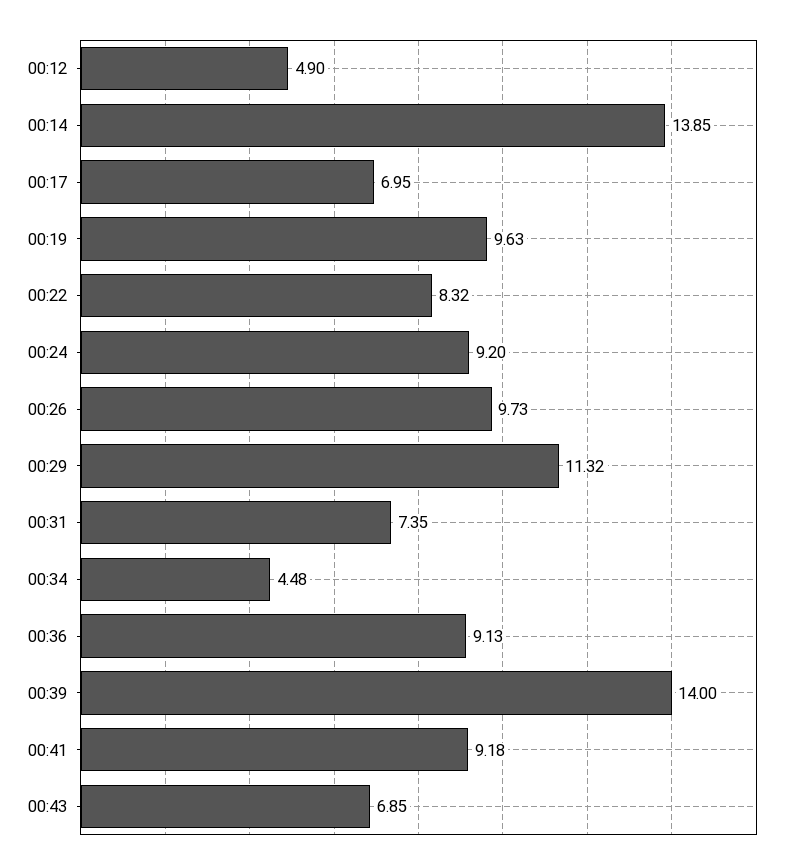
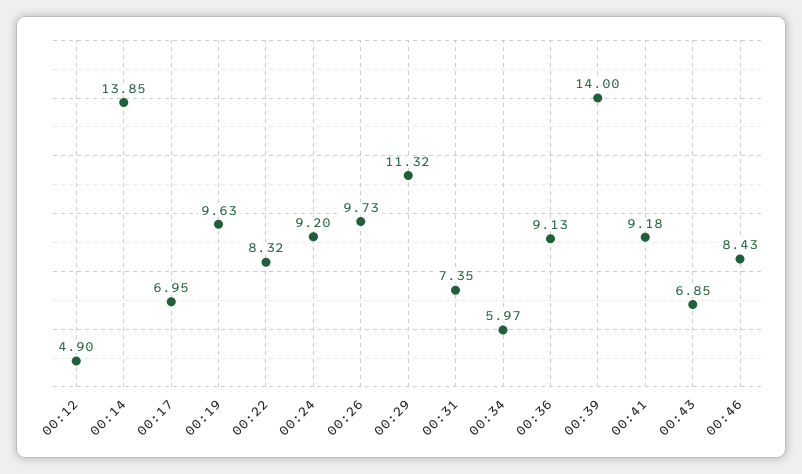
00:34: 4.48 -> 5.97
00:46: none -> 8.43

